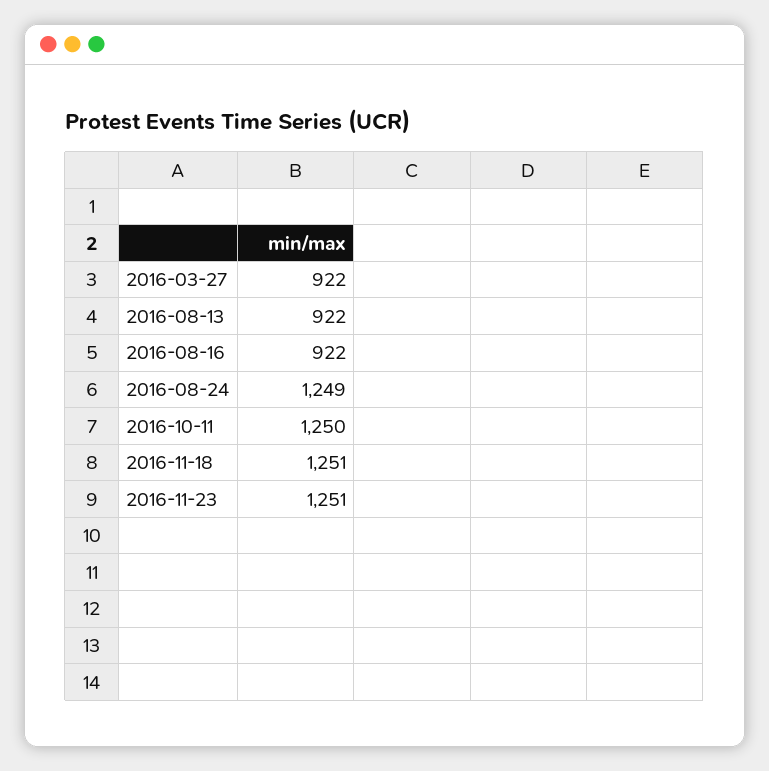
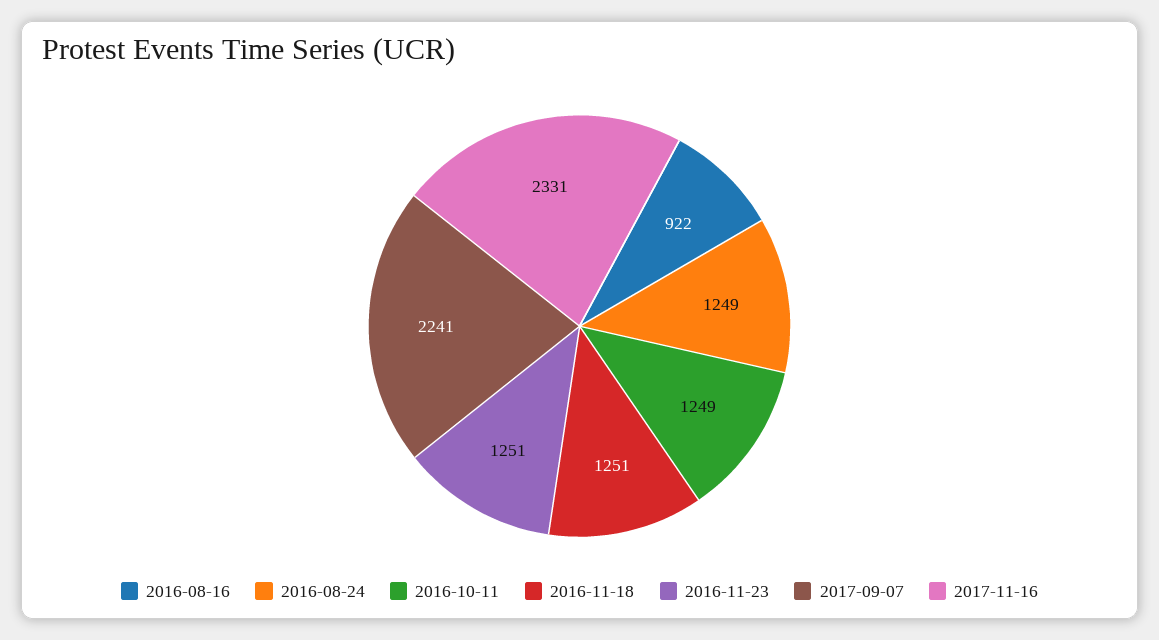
2016-03-27: 922 -> none
2016-08-13: 922 -> none
2016-10-11: 1250 -> 1249
2017-09-07: none -> 2241
2017-11-16: none -> 2331

